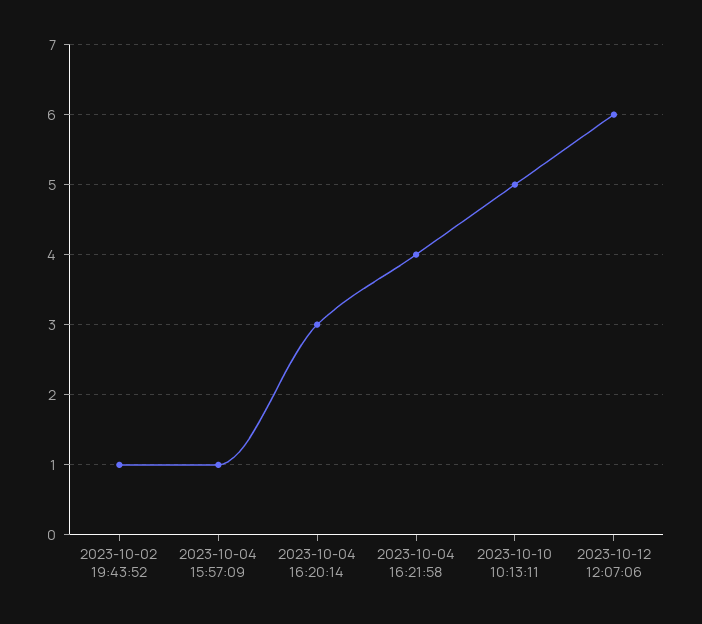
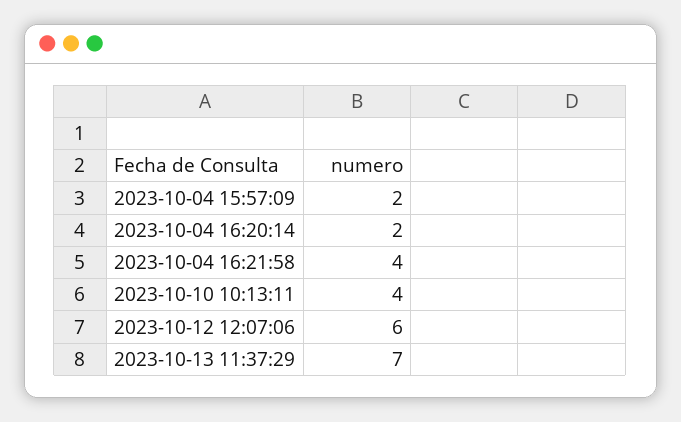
2023-10-02 19:43:52: 1 -> none
2023-10-04 15:57:09: 1 -> 2
2023-10-04 16:20:14: 3 -> 2
2023-10-10 10:13:11: 5 -> 4
2023-10-13 11:37:29: none -> 7

